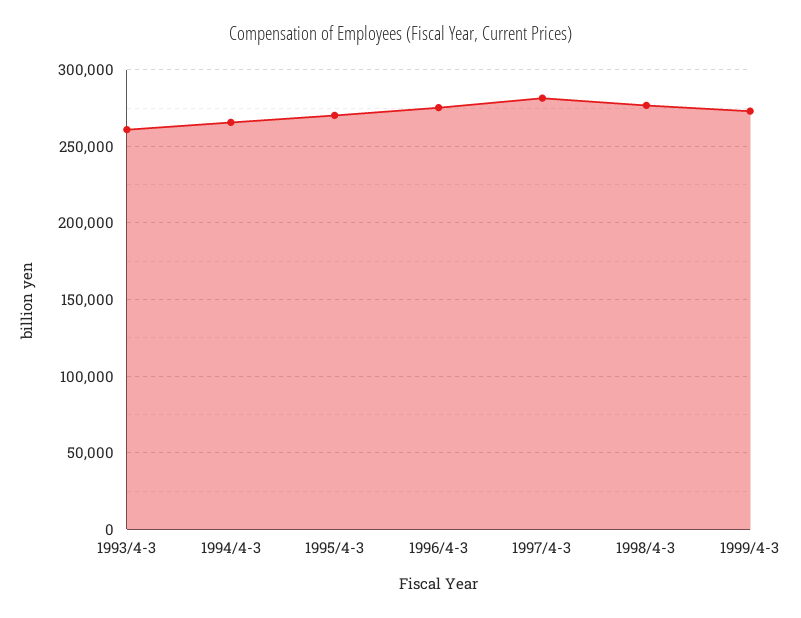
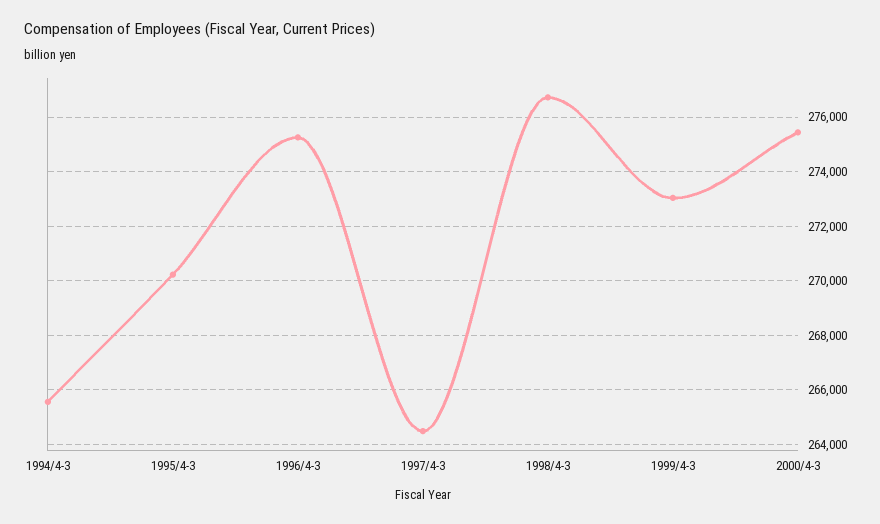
1993/4-3: 260000 -> none
1997/4-3: 280000 -> 264500
2000/4-3: none -> 275500

